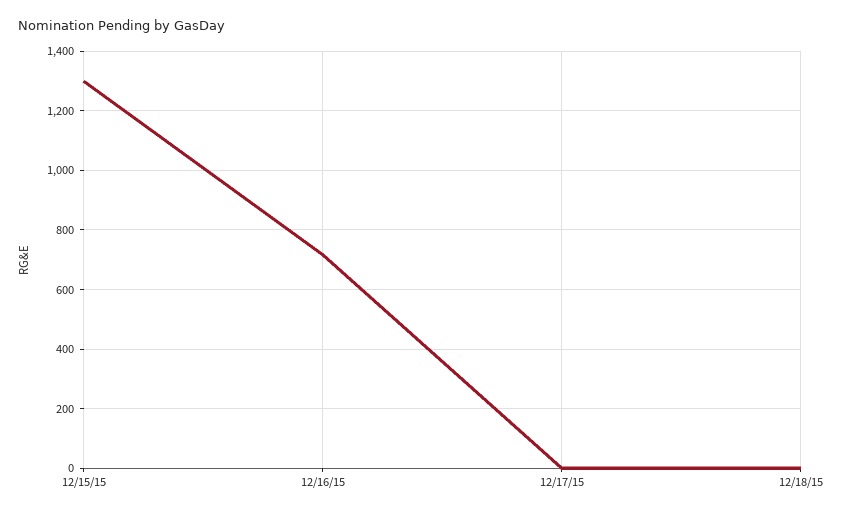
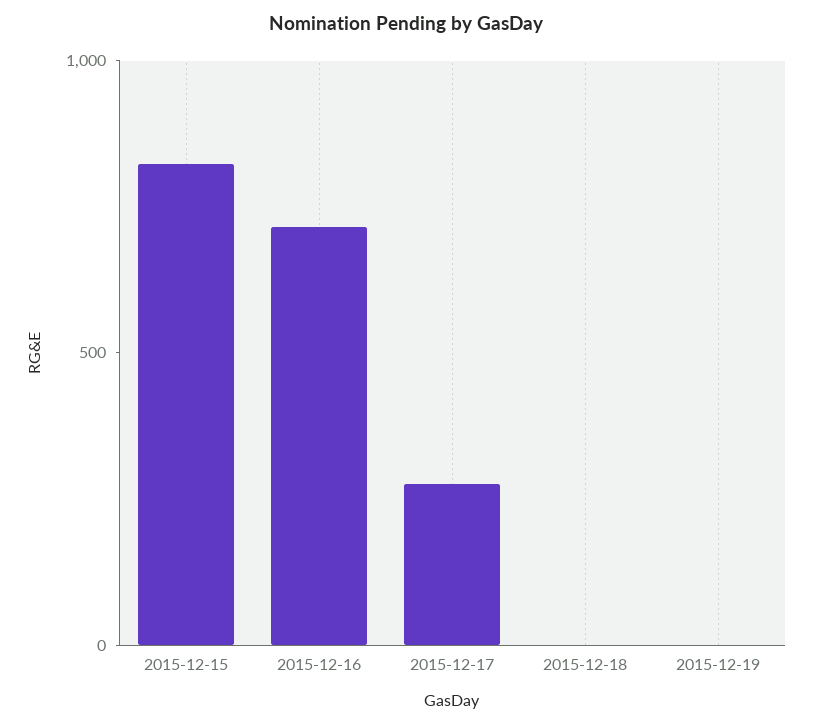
12/15/15: 1300 -> 800
12/17/15: 0 -> 300
2015-12-19: none -> 0

